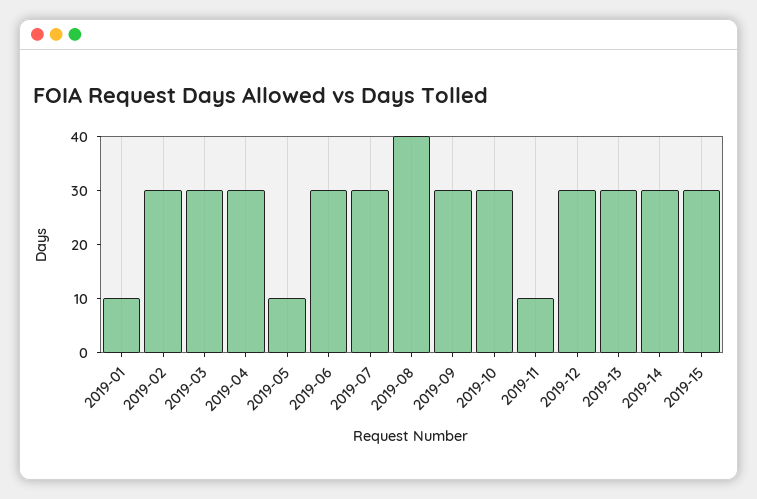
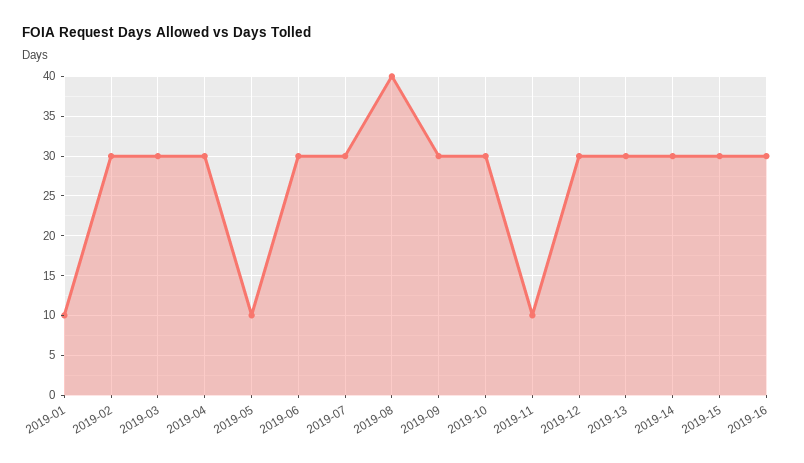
2019-16: none -> 30

